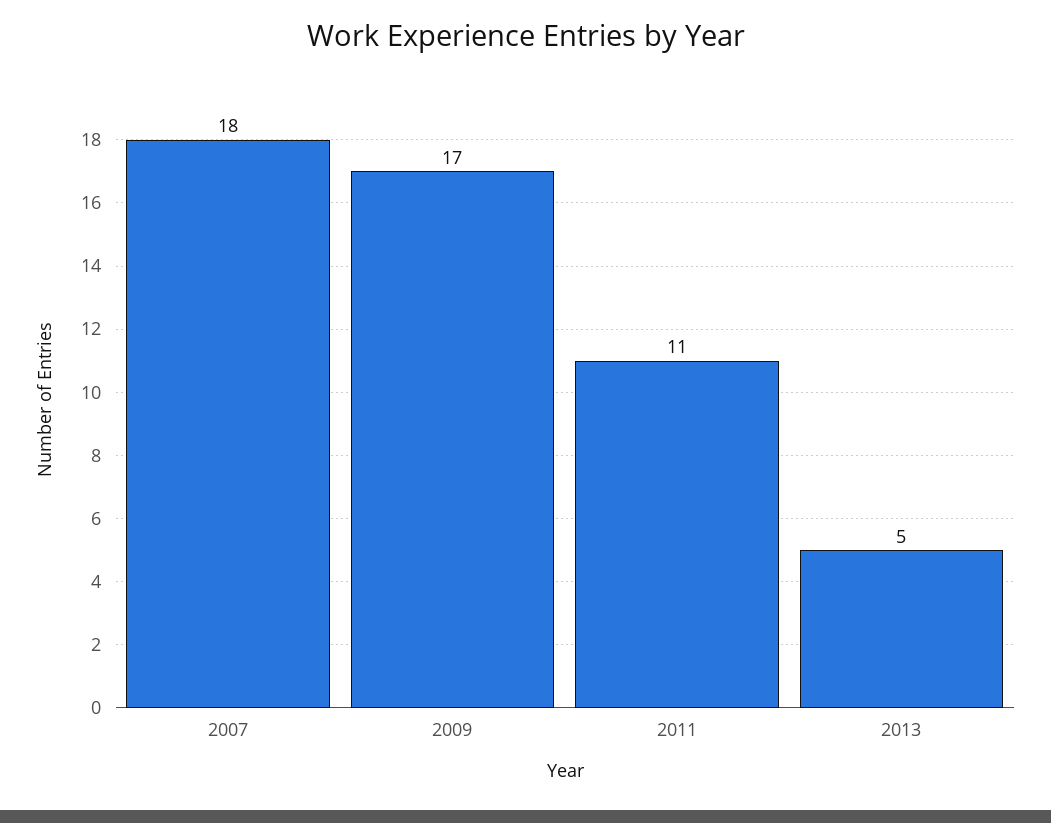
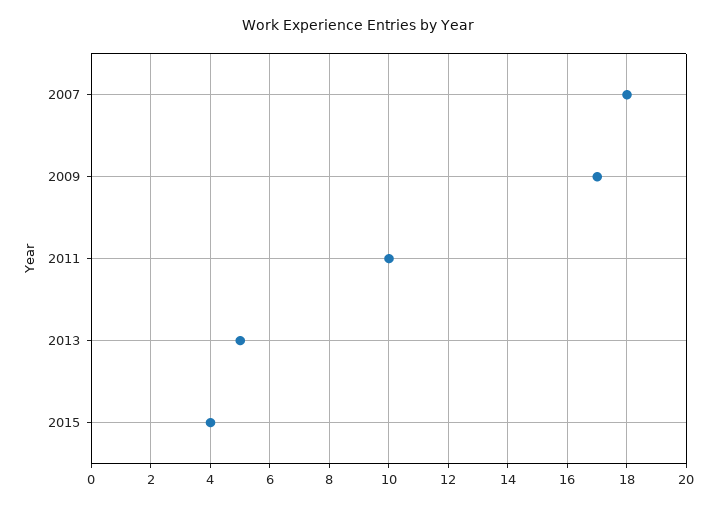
2011: 11 -> 10
2015: none -> 4

